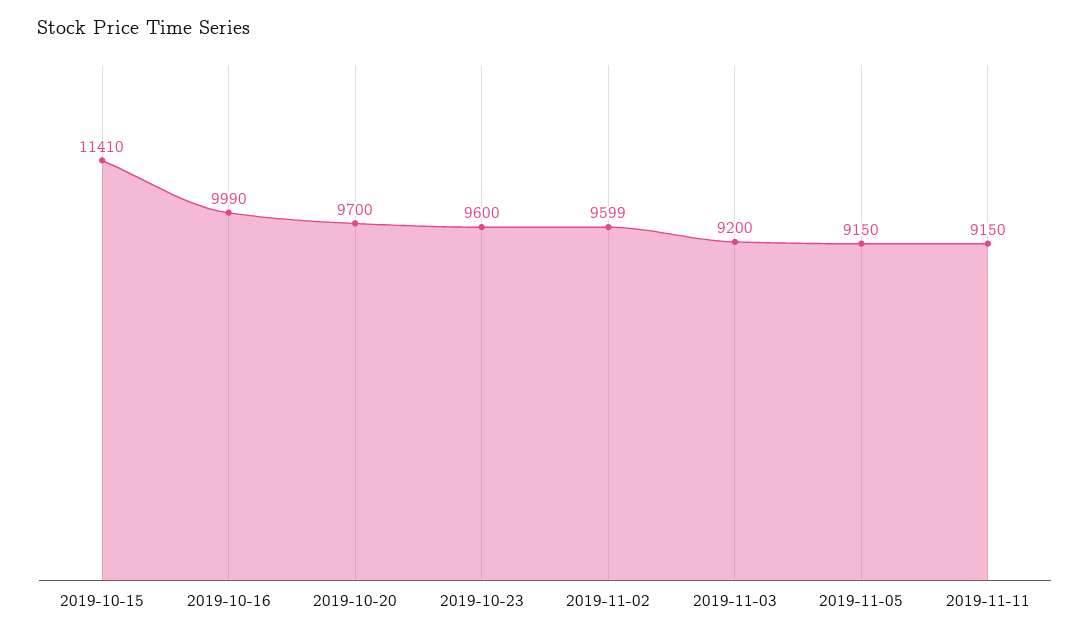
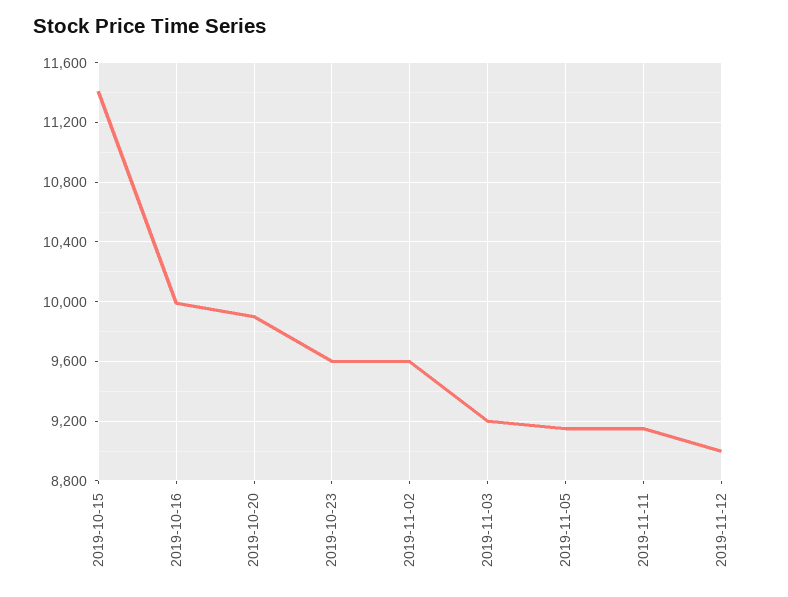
2019-10-20: 9700 -> 9900
2019-11-12: none -> 9000

